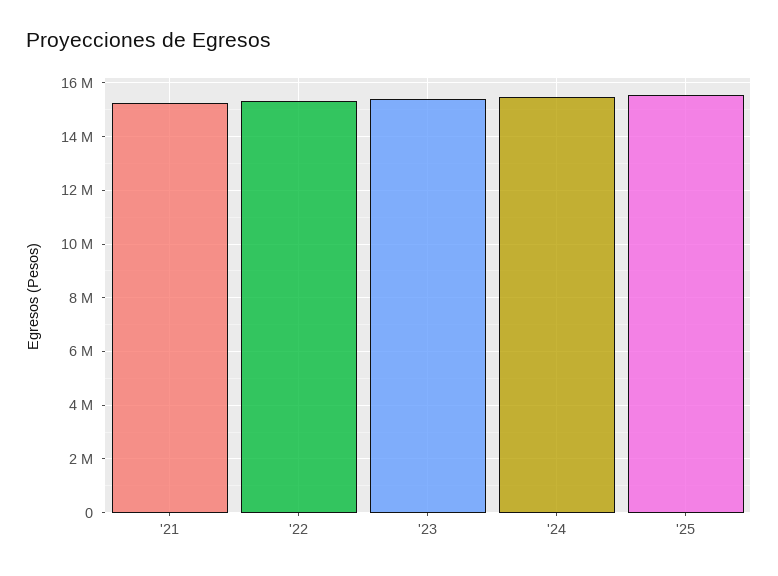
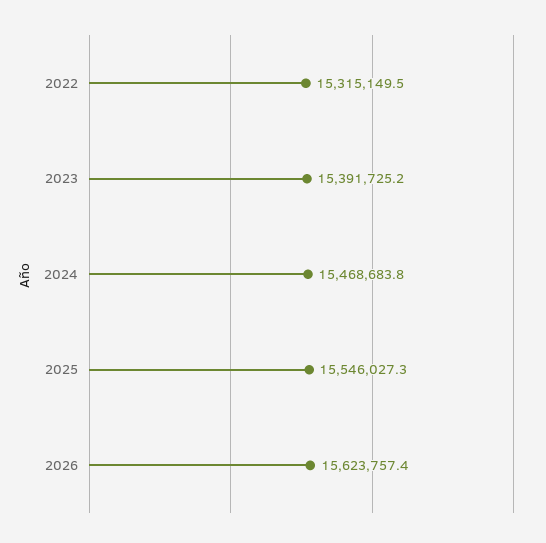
'21: 15250000 -> none
2026: none -> 15623757.4

